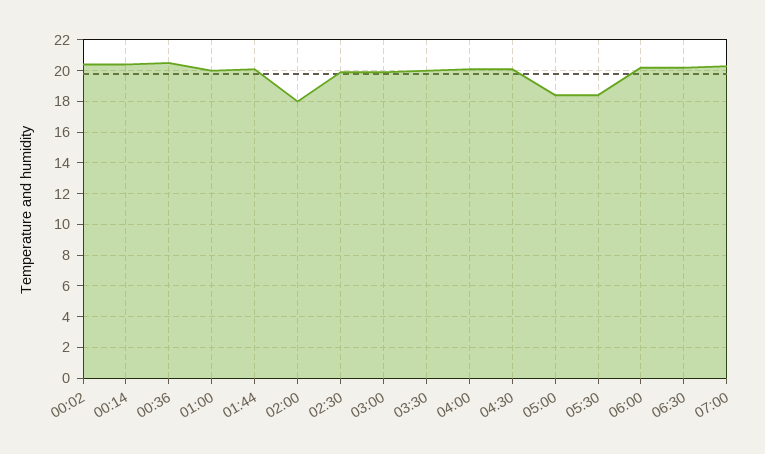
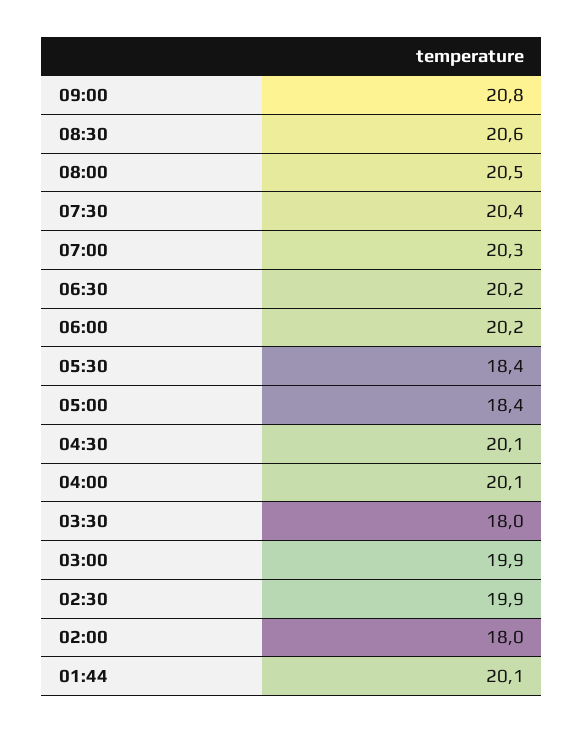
00:02: 20.5 -> none
00:14: 20.5 -> none
00:36: 20.5 -> none
01:00: 20 -> none
03:30: 20 -> 18
09:00: none -> 20.8
08:30: none -> 20.6
08:00: none -> 20.5
07:30: none -> 20.4

